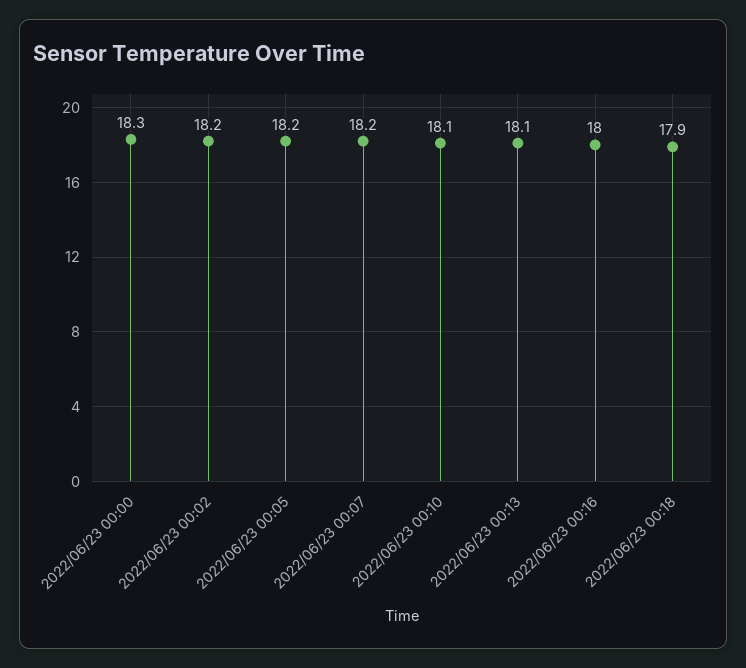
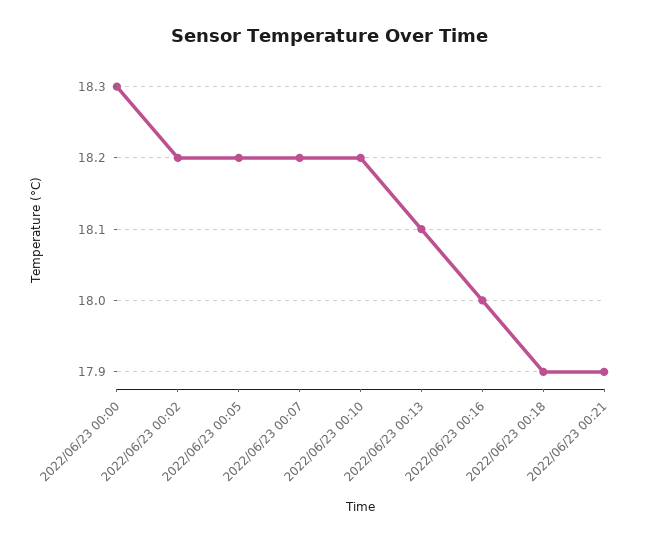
2022/06/23 00:10: 18.1 -> 18.2
2022/06/23 00:21: none -> 17.9

